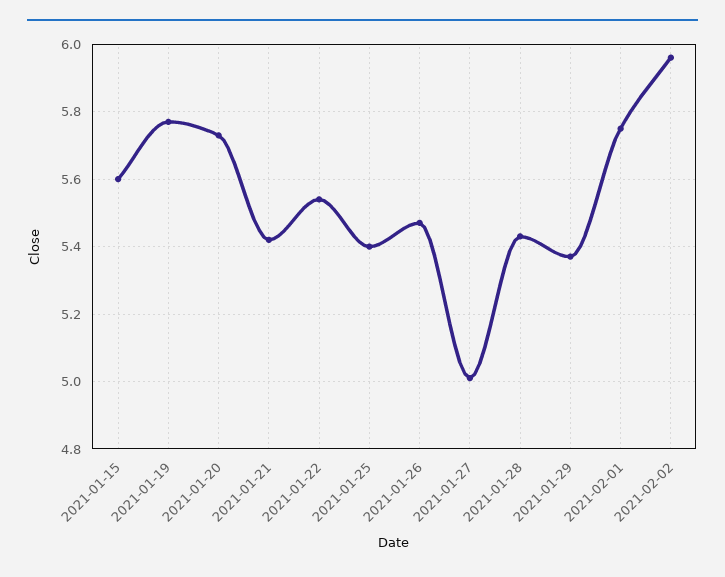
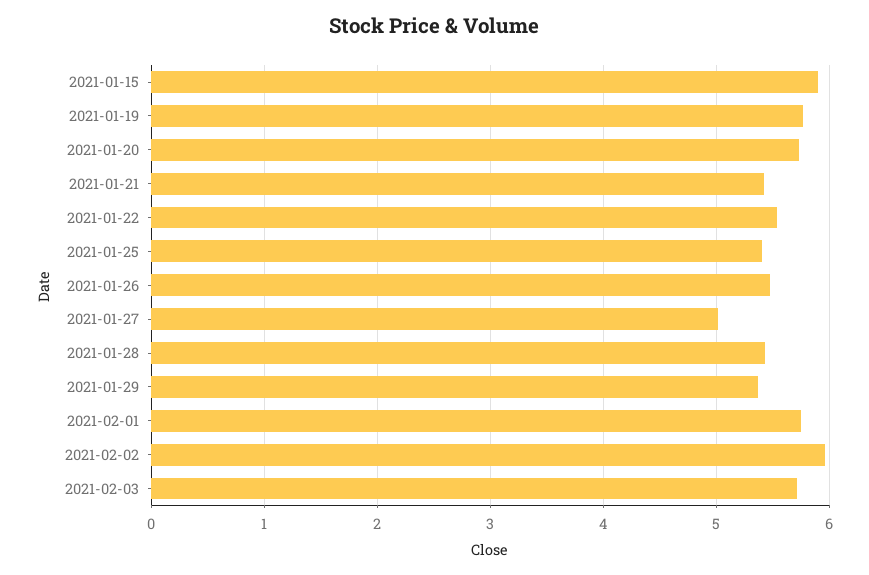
2021-01-15: 5.6 -> 5.9
2021-02-03: none -> 5.7

